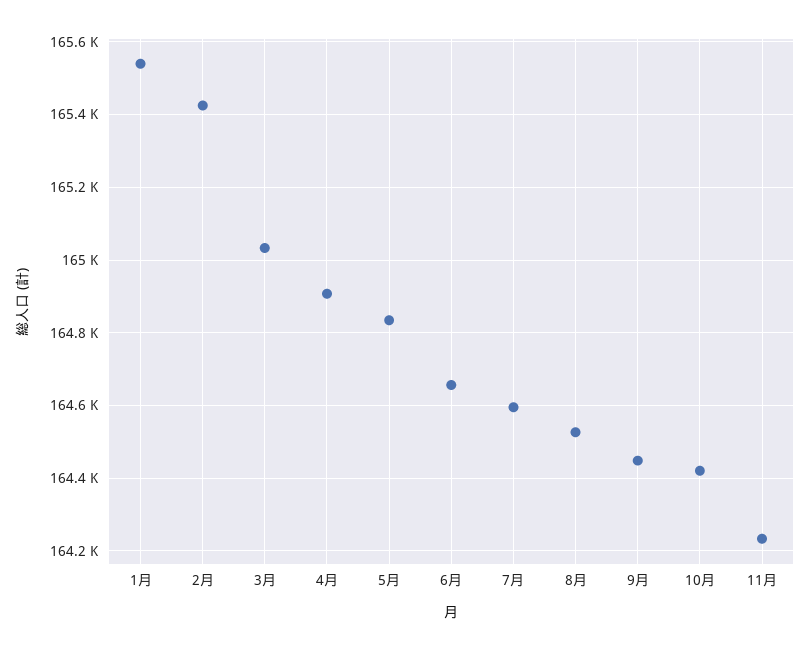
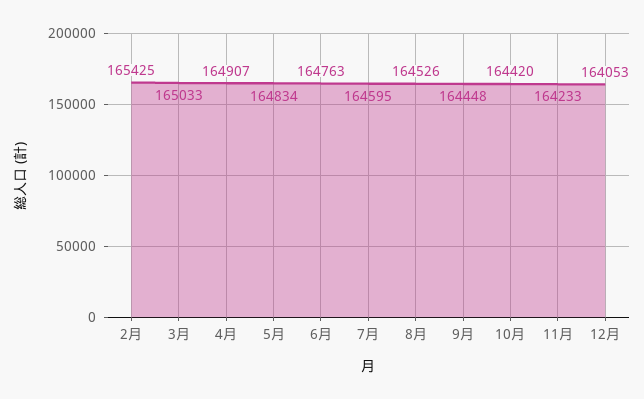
1月: 165540 -> none
6月: 164660 -> 164763
12月: none -> 164053

